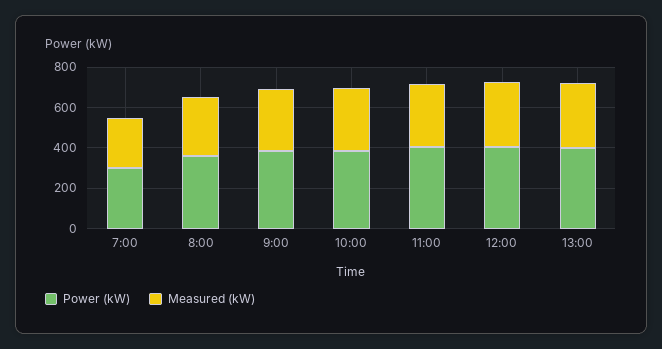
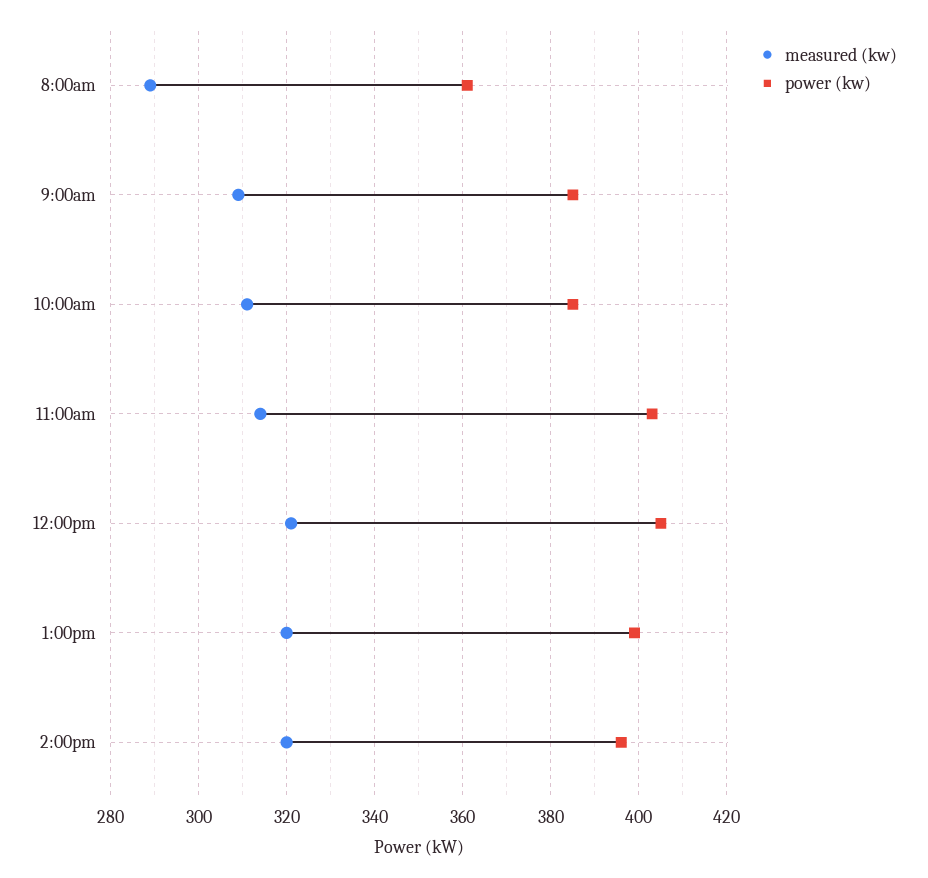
Power (kW), 7:00: 300 -> none
Measured (kW), 7:00: 250 -> none
Measured (kW), 2:00pm: none -> 320
Power (kW), 2:00pm: none -> 395

